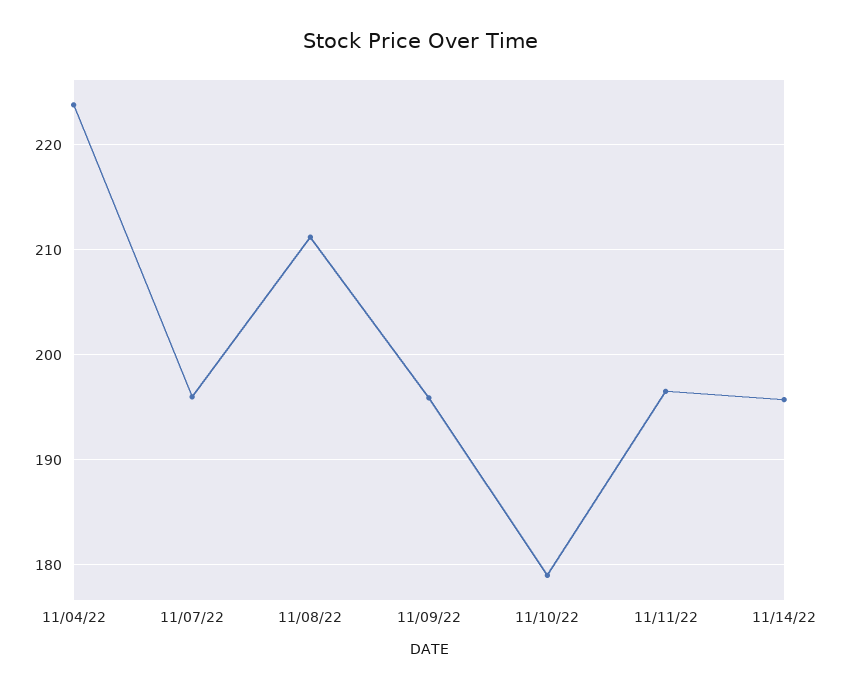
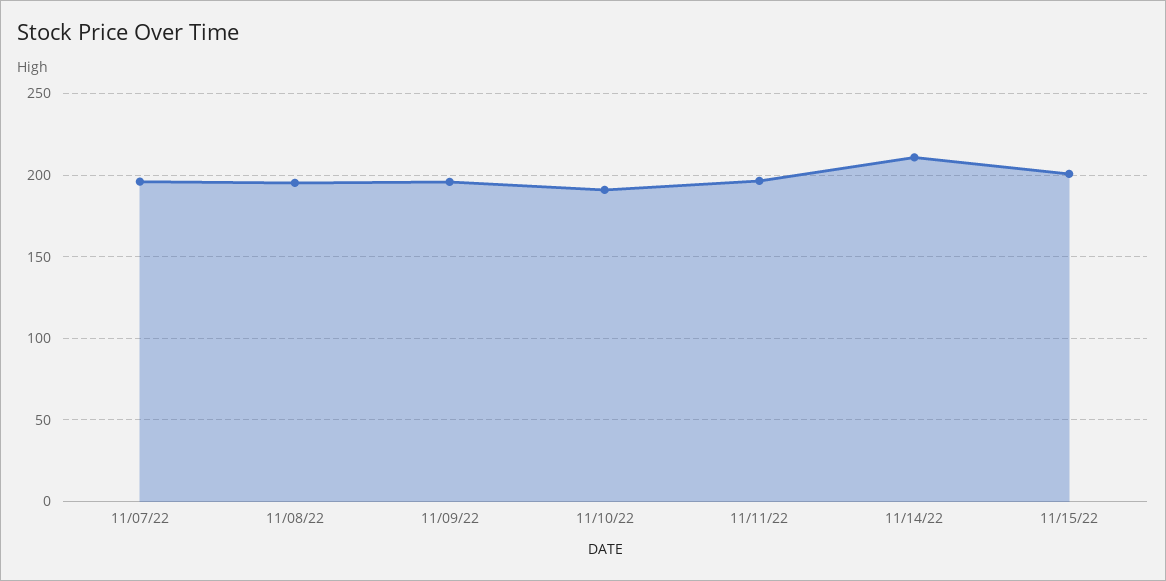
11/04/22: 224 -> none
11/08/22: 211 -> 195
11/10/22: 179 -> 190
11/14/22: 196 -> 210
11/15/22: none -> 200

